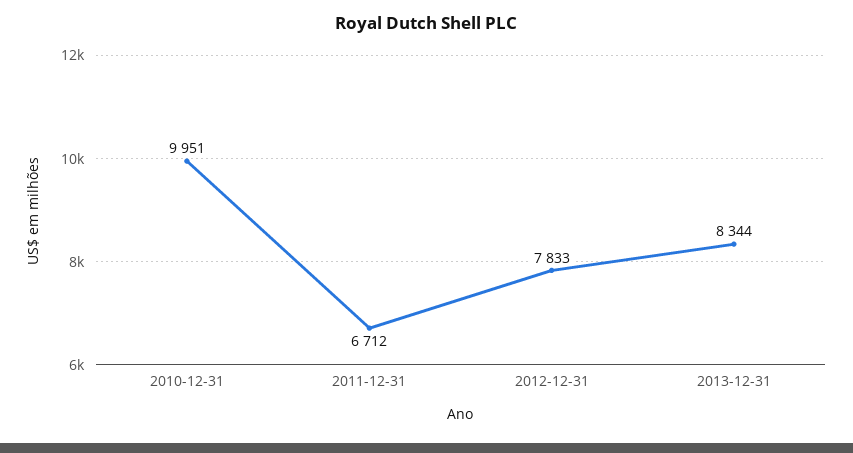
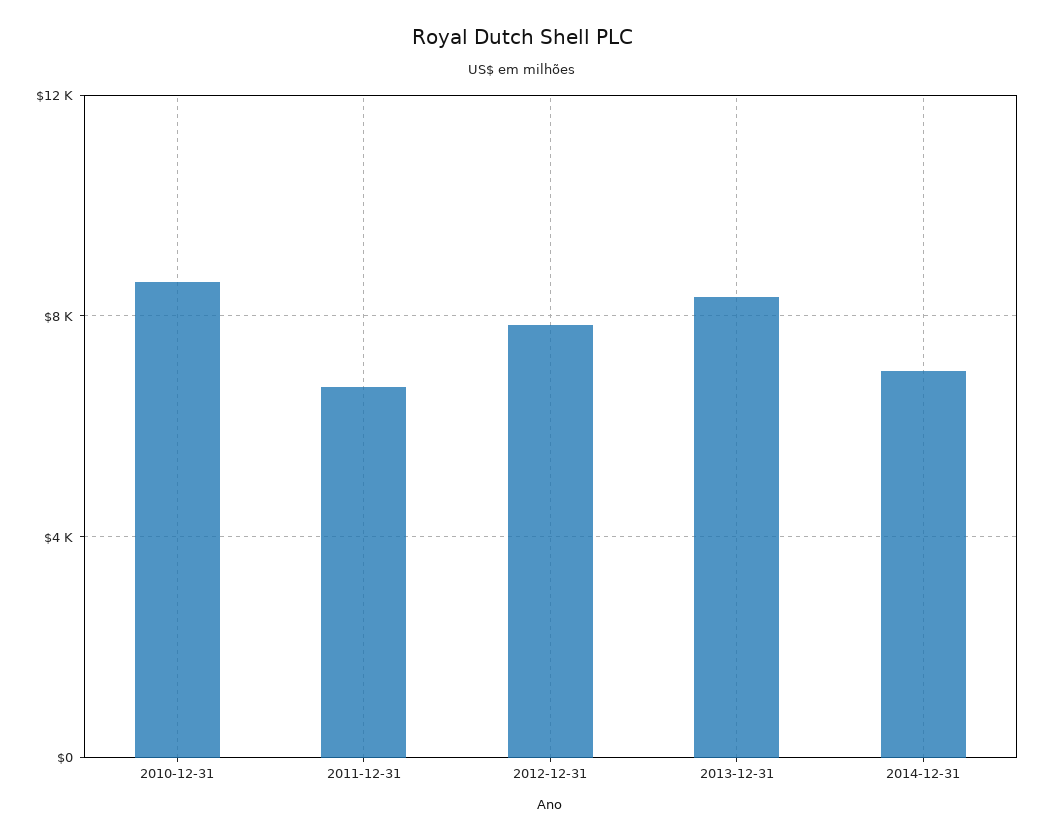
2010-12-31: 9951 -> 8500
2014-12-31: none -> 7000

